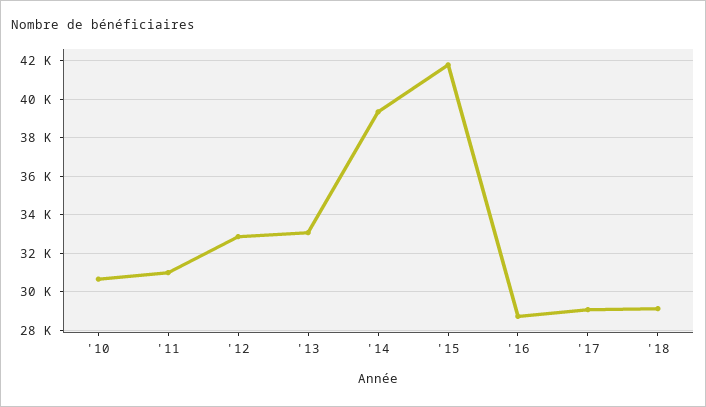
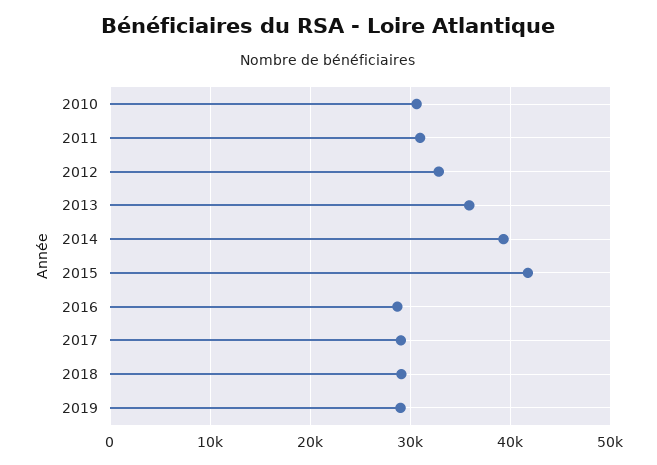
'13: 33000 -> 36000
2019: none -> 29000

